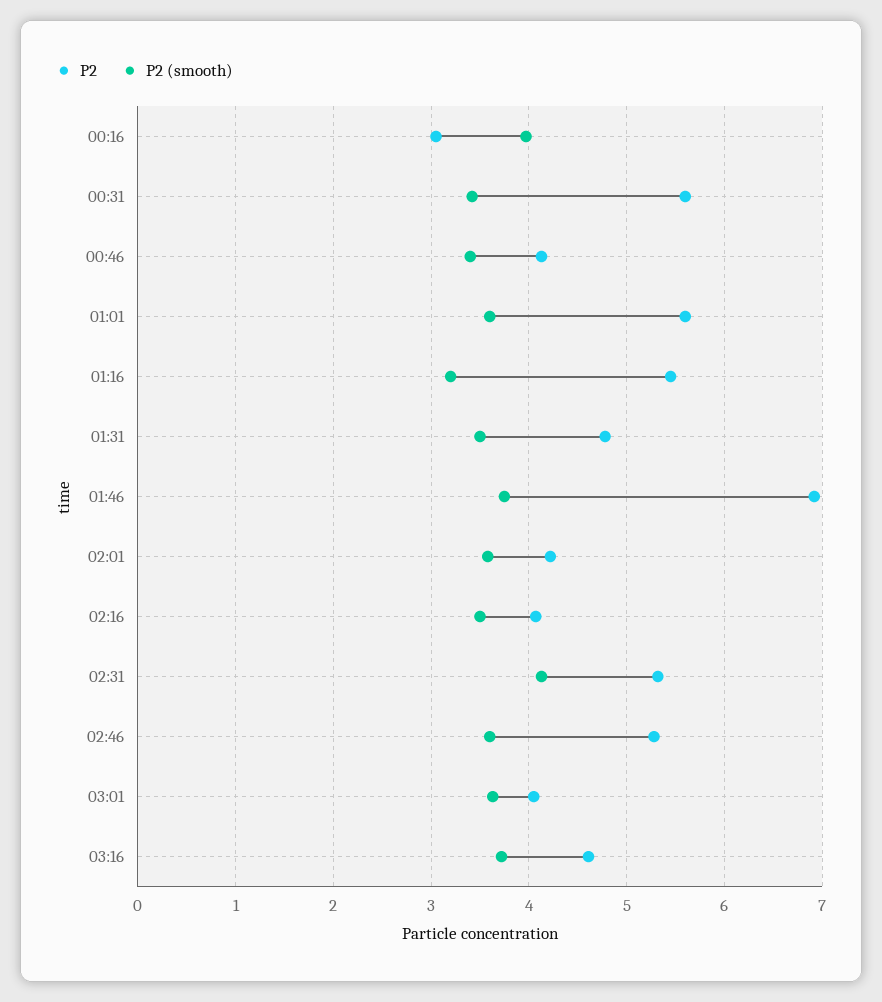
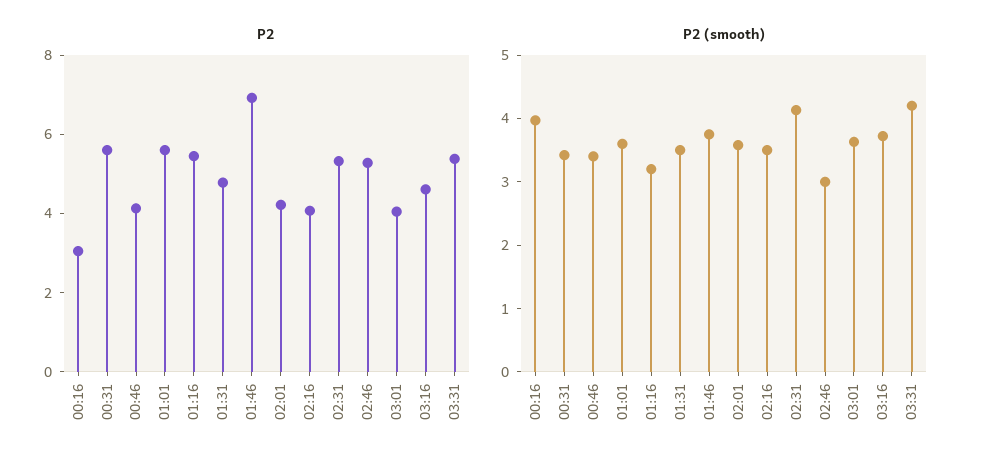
P2 (smooth), 02:46: 3.6 -> 3
P2, 03:31: none -> 5.5
P2 (smooth), 03:31: none -> 4.2

